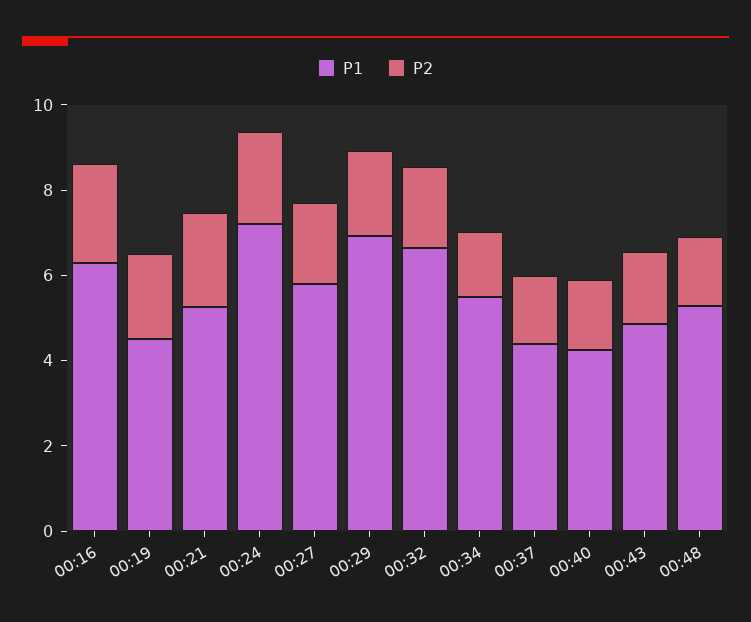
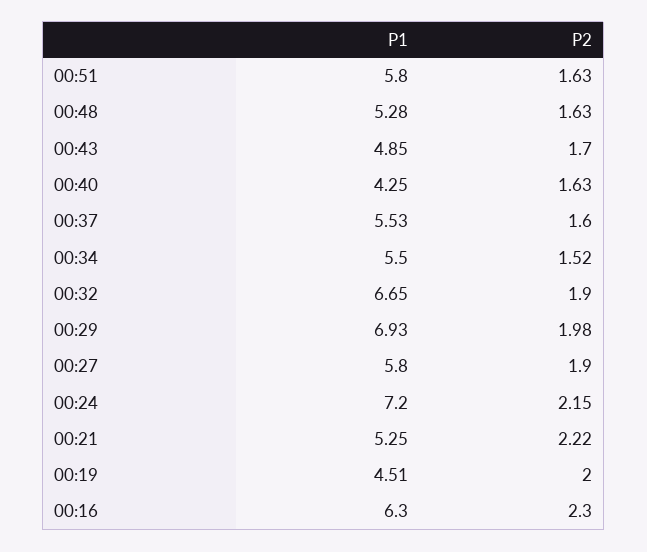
P1, 00:37: 4.5 -> 5.53
P1, 00:51: none -> 5.8
P2, 00:51: none -> 1.63

